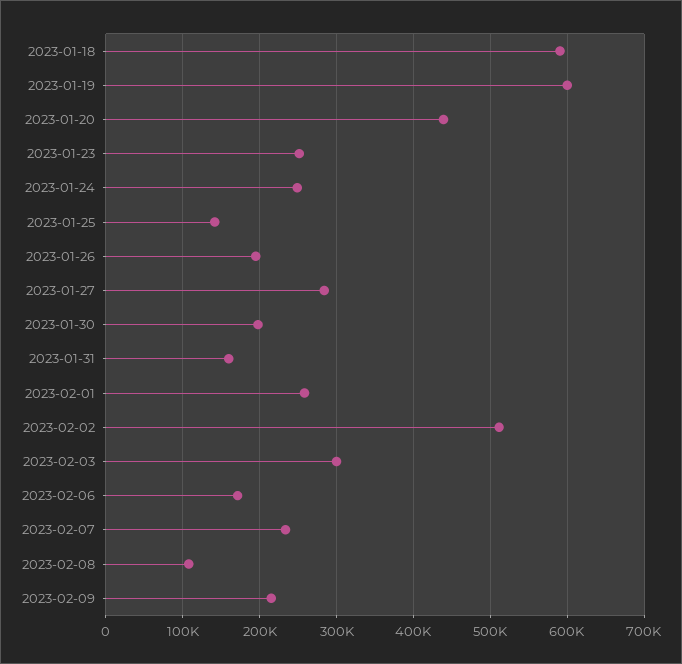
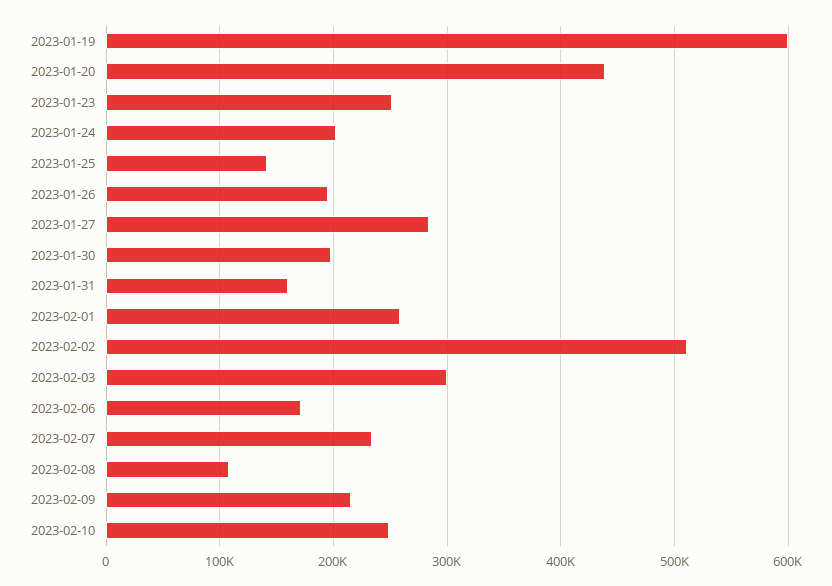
2023-01-18: 590000 -> none
2023-01-24: 250000 -> 200000
2023-02-10: none -> 250000

